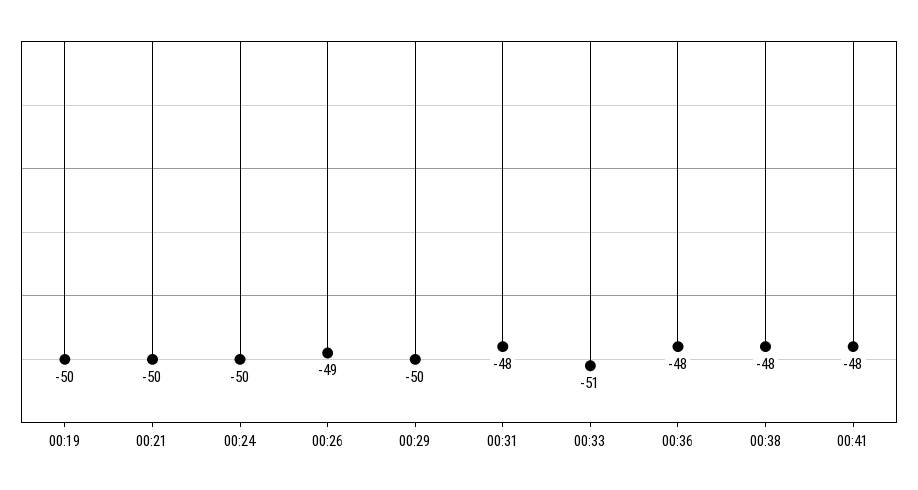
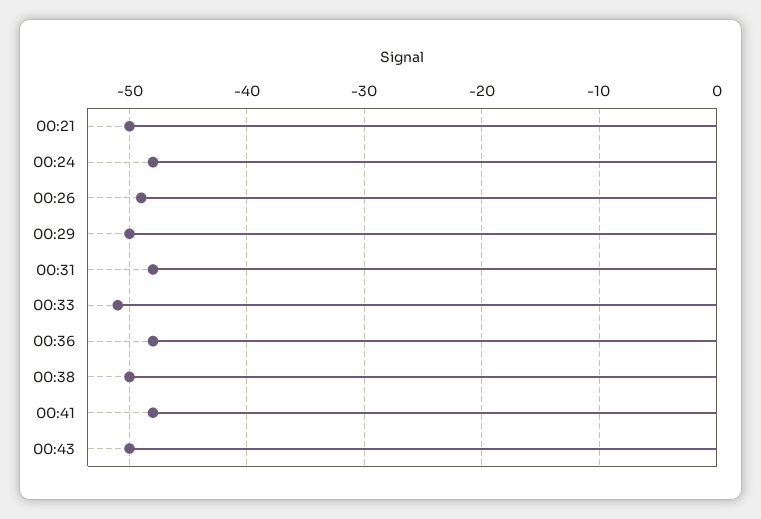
00:19: -50 -> none
00:24: -50 -> -48
00:38: -48 -> -50
00:43: none -> -50

